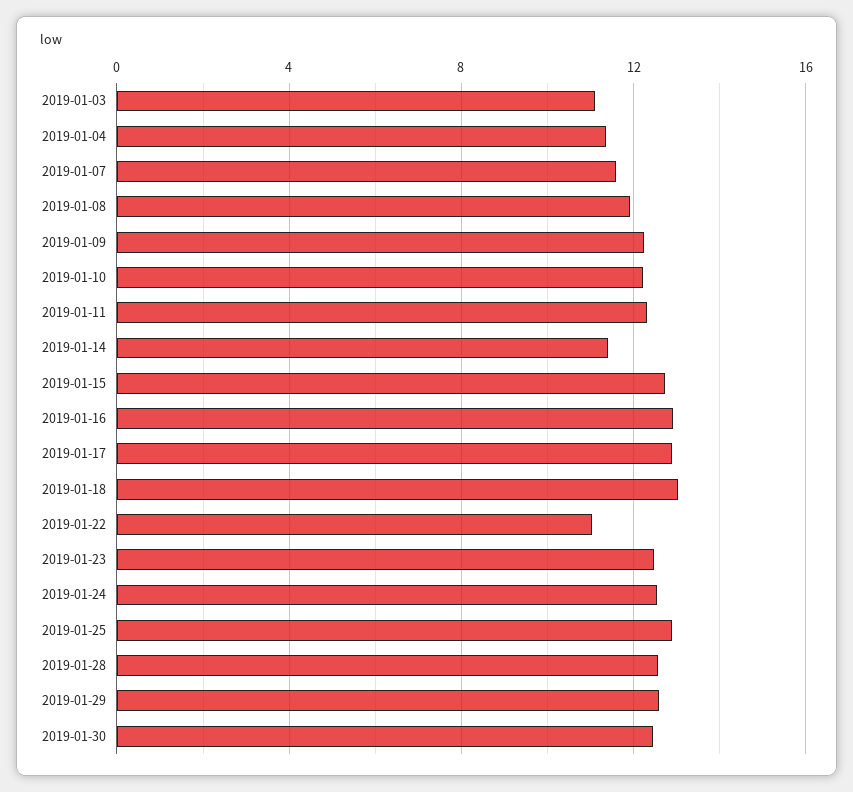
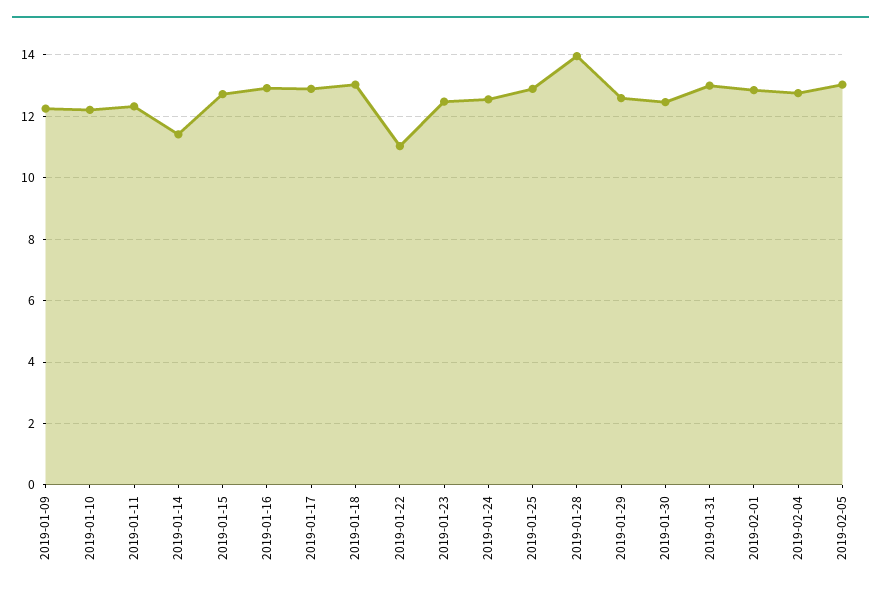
2019-01-03: 11 -> none
2019-01-04: 11.5 -> none
2019-01-07: 11.5 -> none
2019-01-08: 12 -> none
2019-01-28: 12.5 -> 14
2019-01-31: none -> 13
2019-02-01: none -> 12.8
2019-02-04: none -> 12.8
2019-02-05: none -> 13

